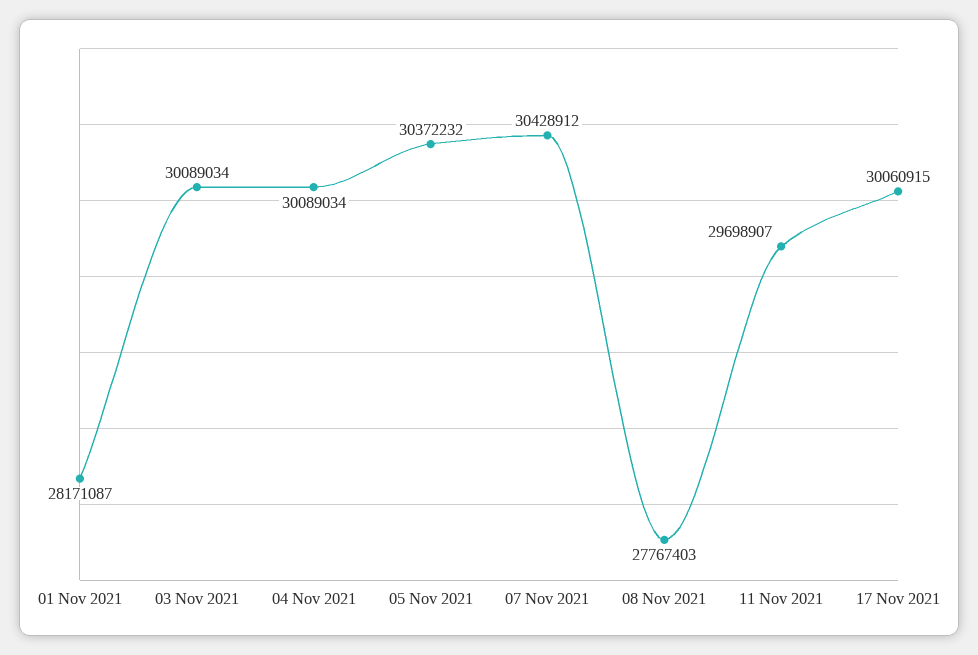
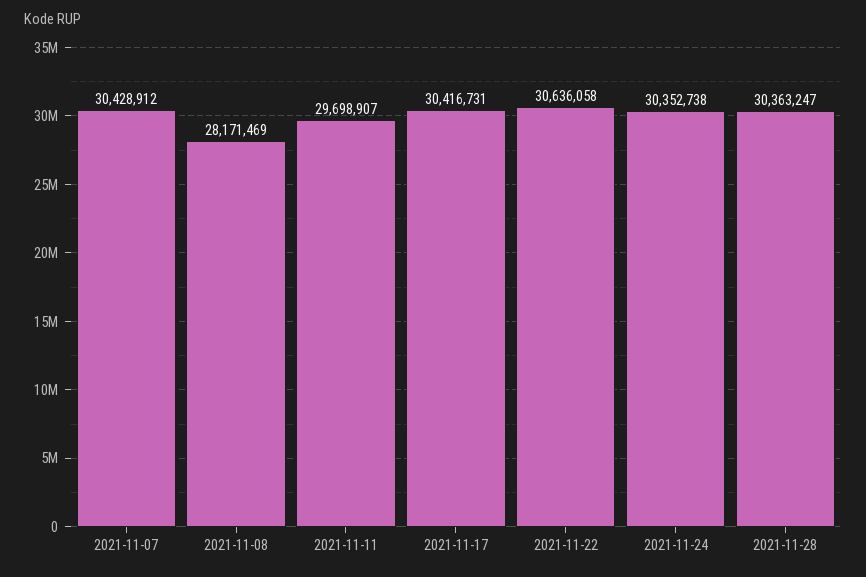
01 Nov 2021: 28171087 -> none
03 Nov 2021: 30089034 -> none
04 Nov 2021: 30089034 -> none
05 Nov 2021: 30372232 -> none
08 Nov 2021: 27767403 -> 28171469
17 Nov 2021: 30060915 -> 30416731
2021-11-22: none -> 30636058
2021-11-24: none -> 30352738
2021-11-28: none -> 30363247

